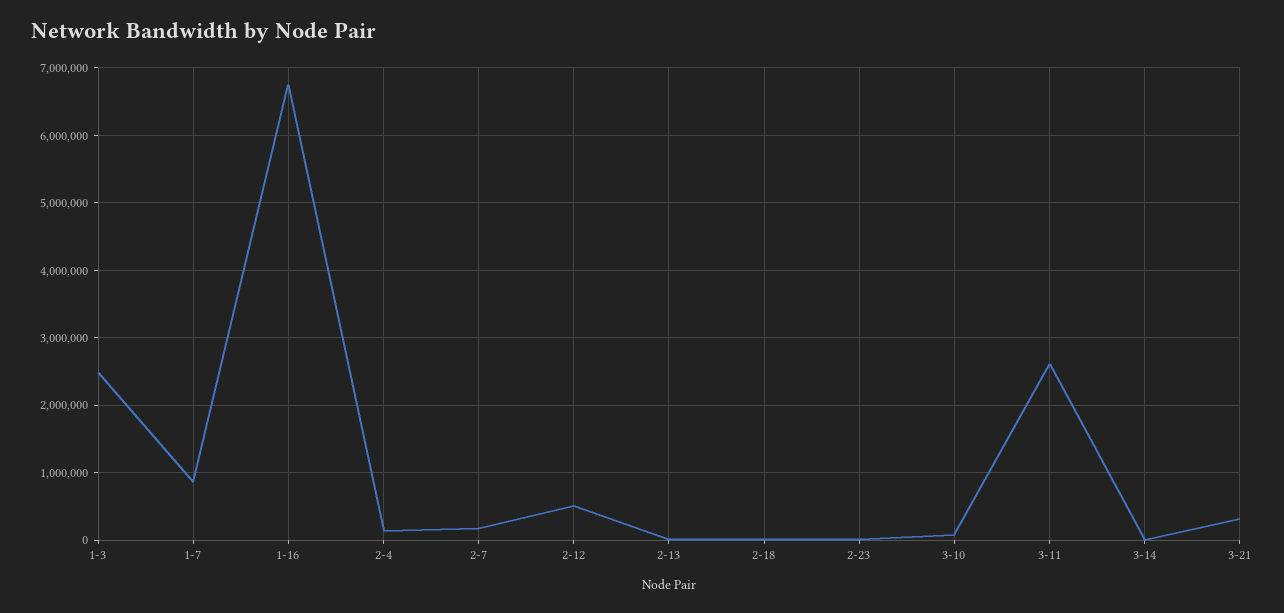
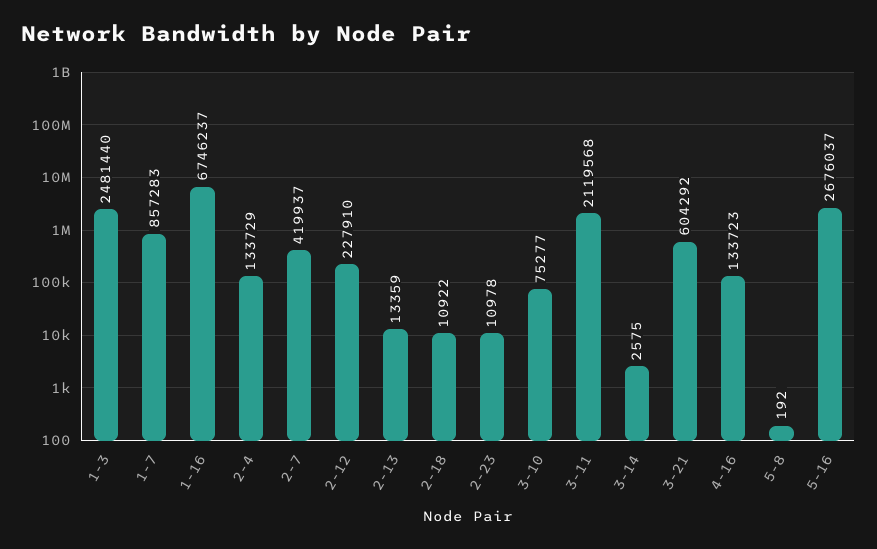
2-7: 200000 -> 419937
2-12: 500000 -> 227910
3-11: 2600000 -> 2119568
3-21: 300000 -> 604292
4-16: none -> 133723
5-8: none -> 192
5-16: none -> 2676037

